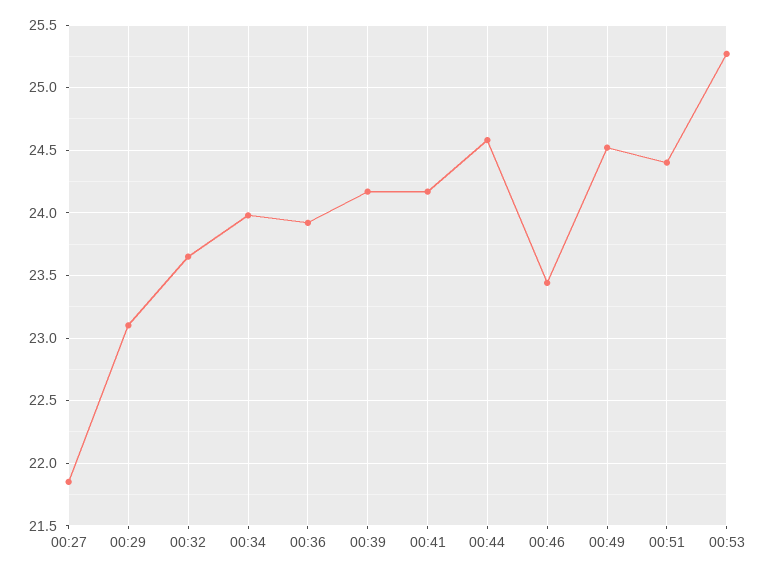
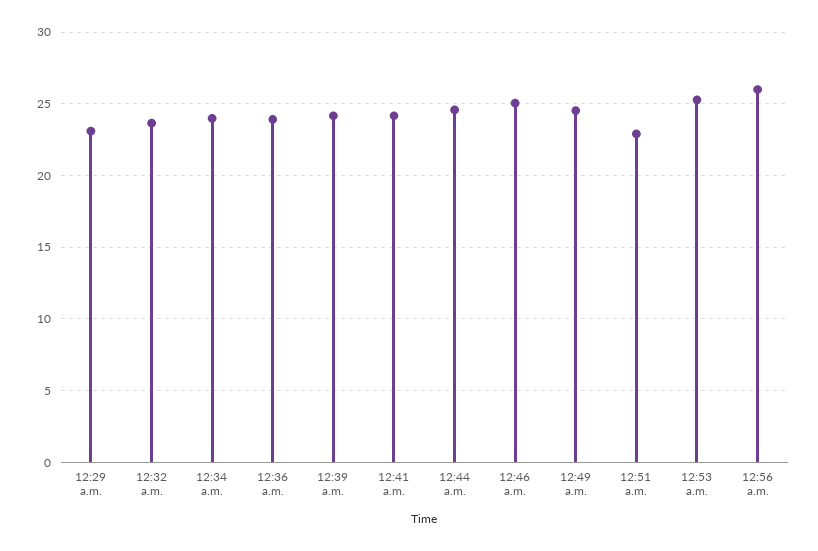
00:27: 21.85 -> none
00:46: 23.45 -> 25
00:51: 24.4 -> 23
12:56 a.m.: none -> 26

